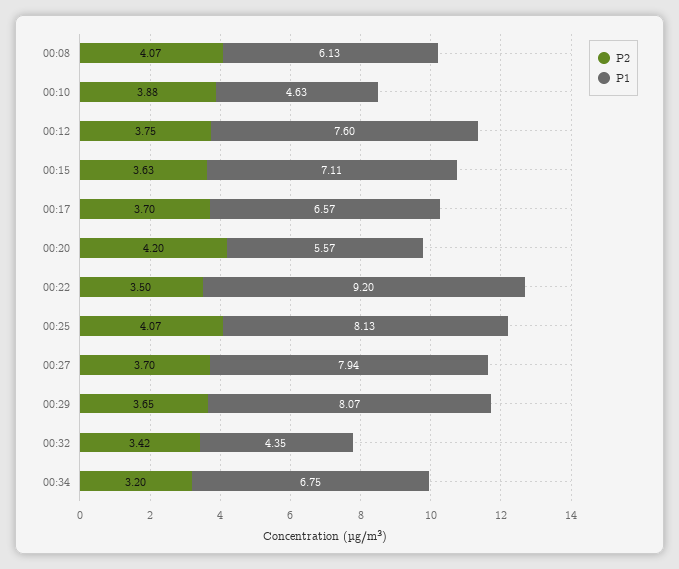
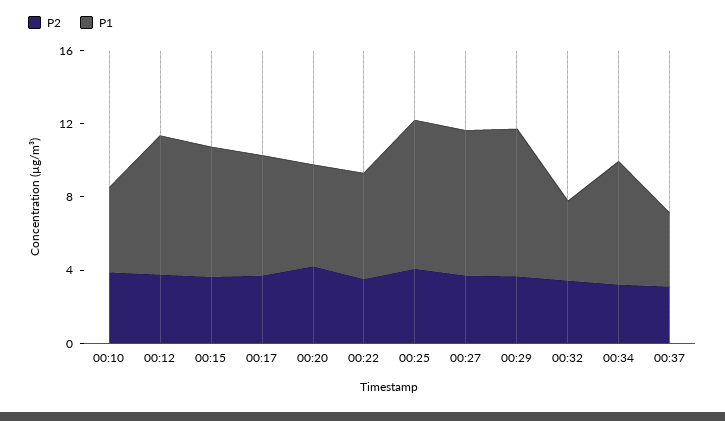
P2, 00:08: 4.07 -> none
P1, 00:08: 6.13 -> none
P1, 00:22: 9.2 -> 6
P2, 00:37: none -> 3
P1, 00:37: none -> 4

